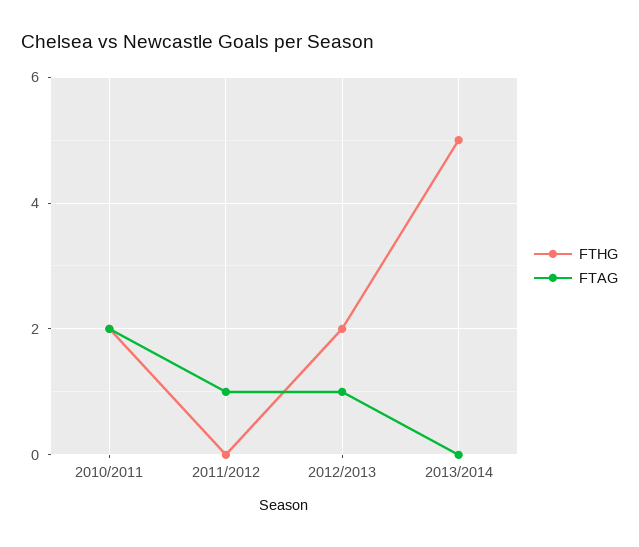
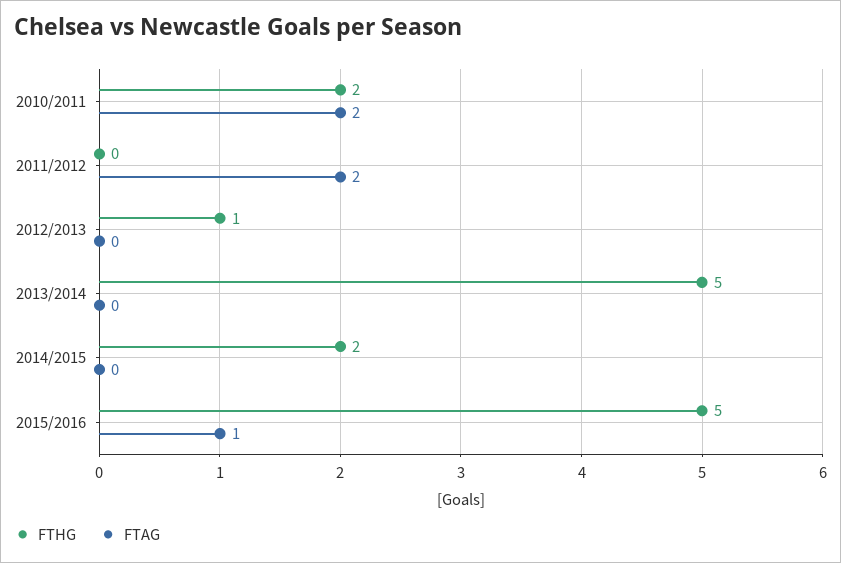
FTAG, 2011/2012: 1 -> 2
FTHG, 2012/2013: 2 -> 1
FTAG, 2012/2013: 1 -> 0
FTHG, 2014/2015: none -> 2
FTAG, 2014/2015: none -> 0
FTHG, 2015/2016: none -> 5
FTAG, 2015/2016: none -> 1

